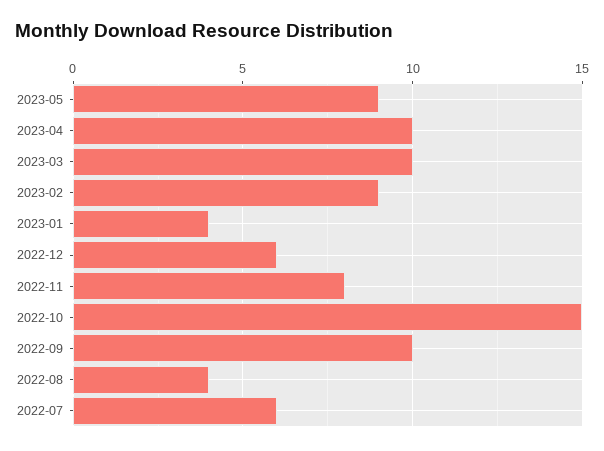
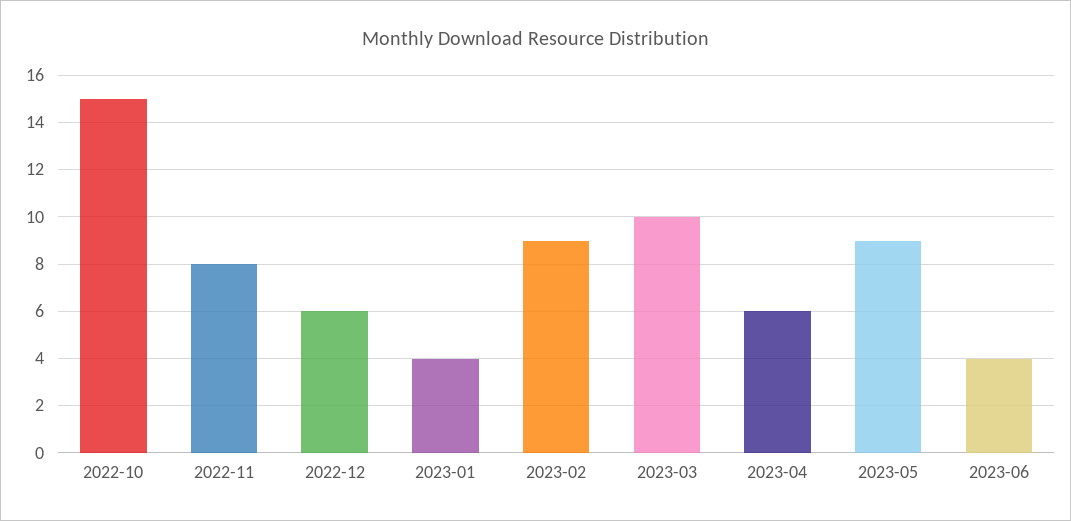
2023-04: 10 -> 6
2022-09: 10 -> none
2022-08: 4 -> none
2022-07: 6 -> none
2023-06: none -> 4

